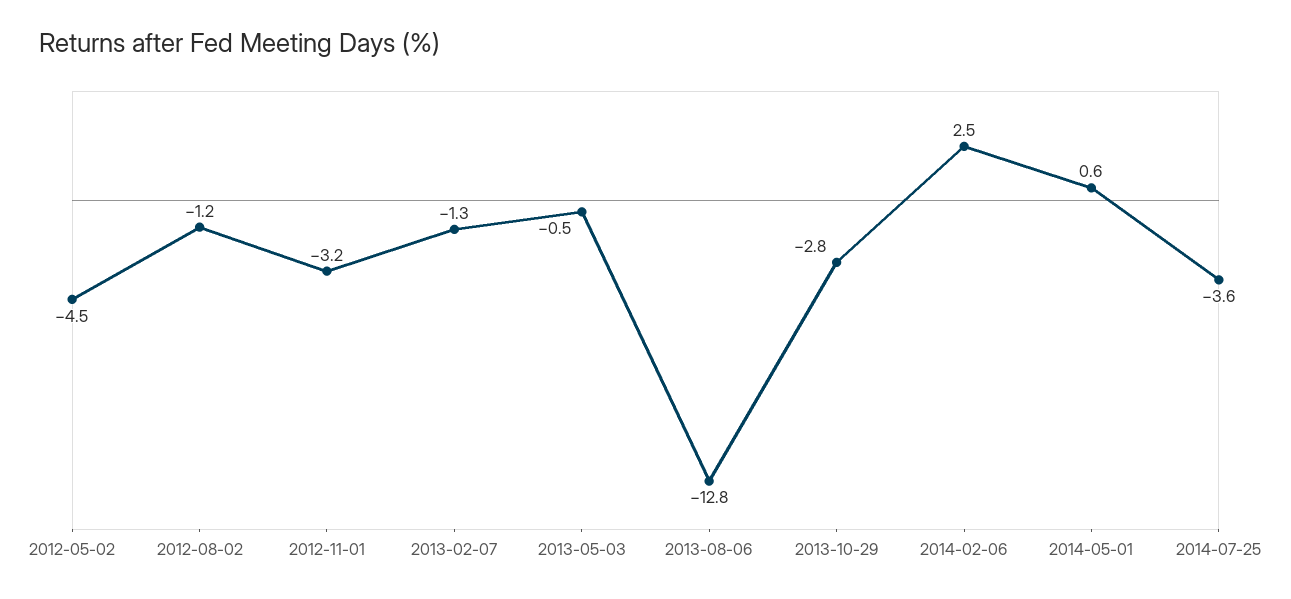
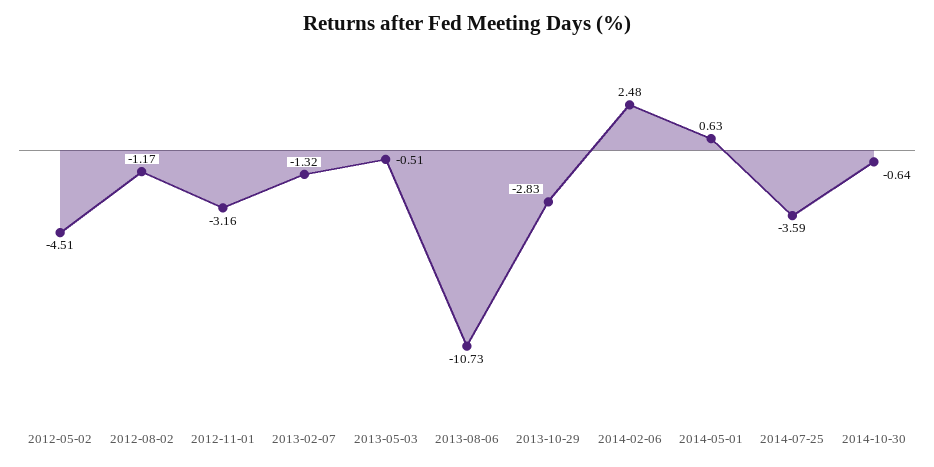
2013-08-06: -12.8 -> -10.73
2014-10-30: none -> -0.64

